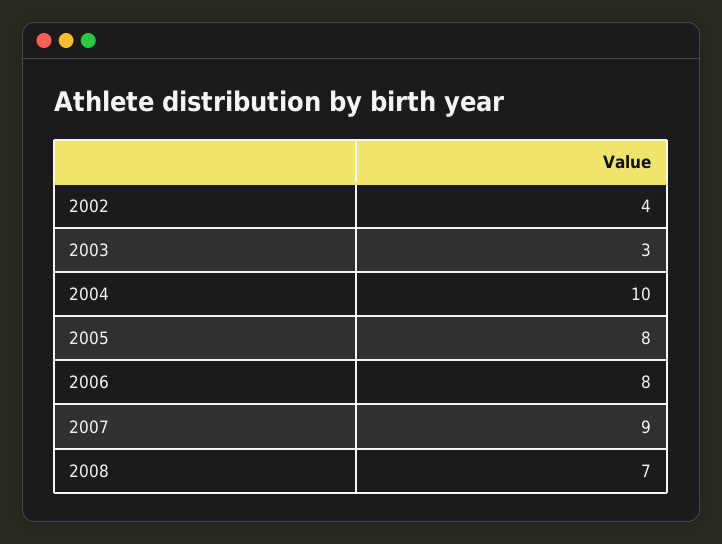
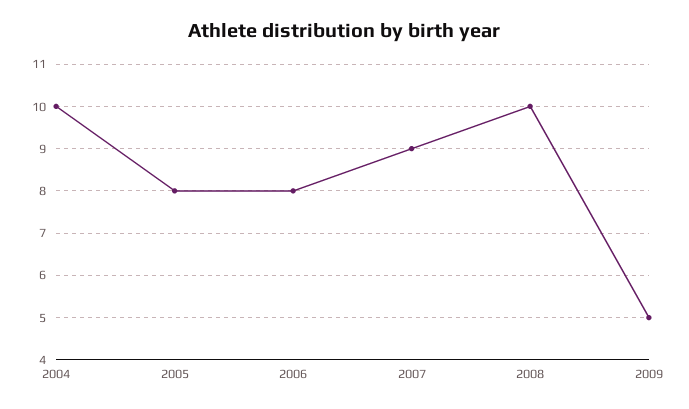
2002: 4 -> none
2003: 3 -> none
2008: 7 -> 10
2009: none -> 5

